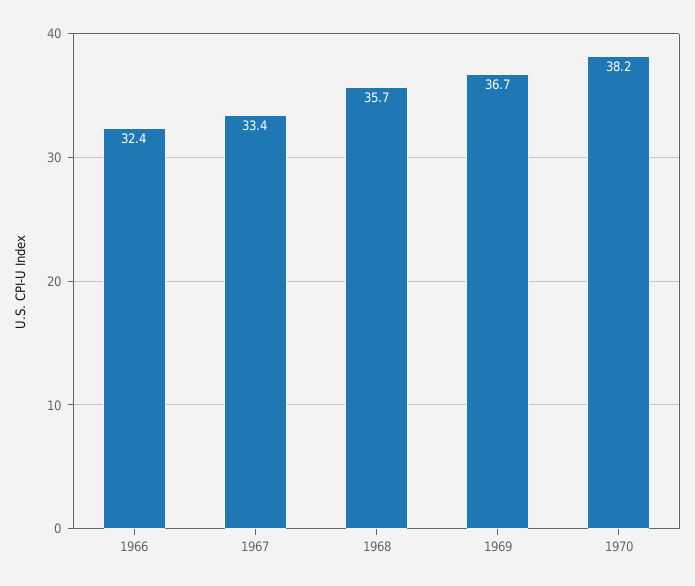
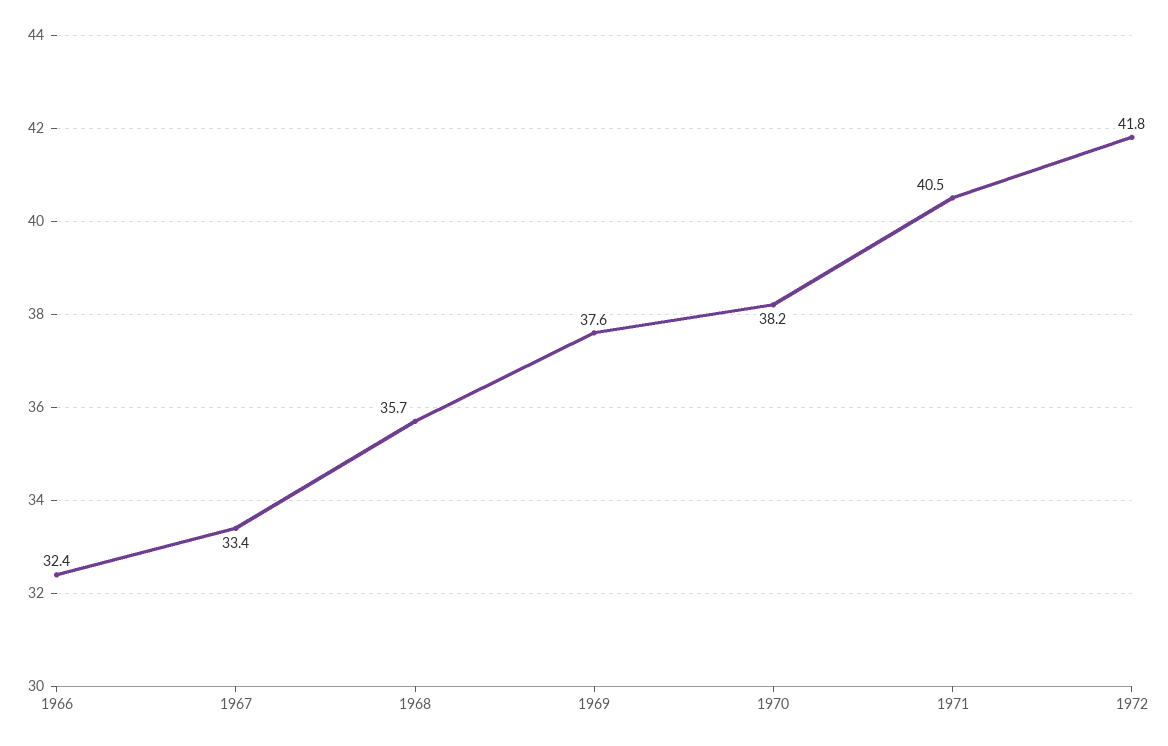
1969: 36.7 -> 37.6
1971: none -> 40.5
1972: none -> 41.8

